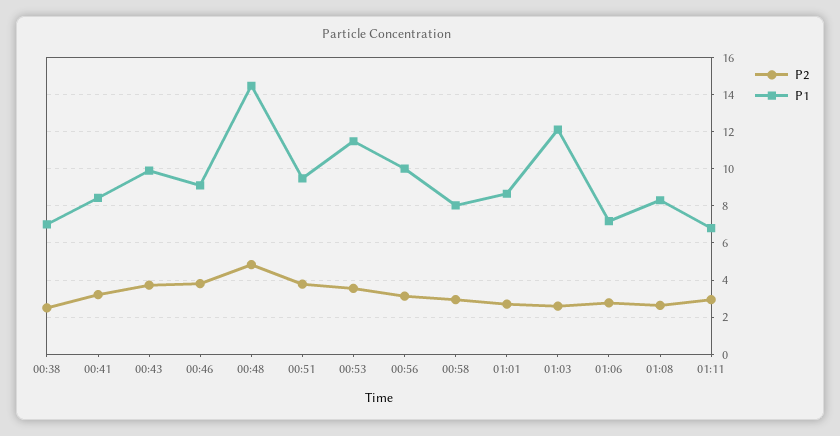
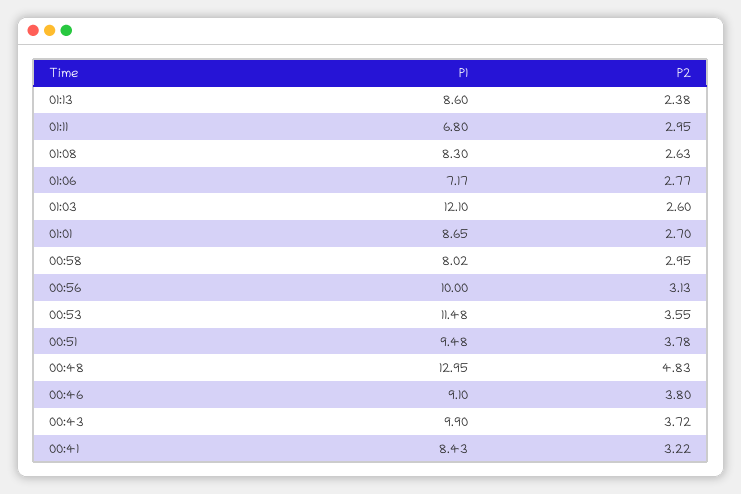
P2, 00:38: 2.5 -> none
P1, 00:38: 7 -> none
P1, 00:48: 14.5 -> 12.95
P1, 01:13: none -> 8.6
P2, 01:13: none -> 2.38

